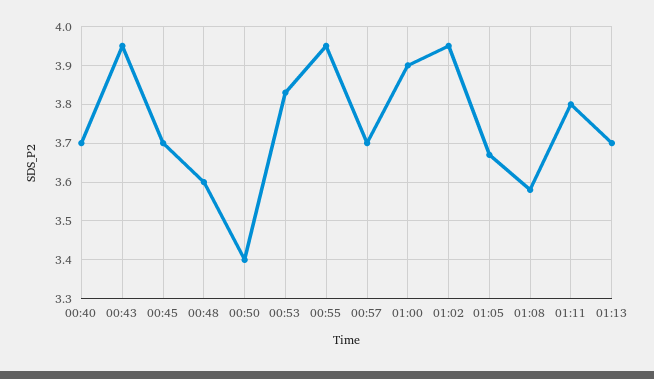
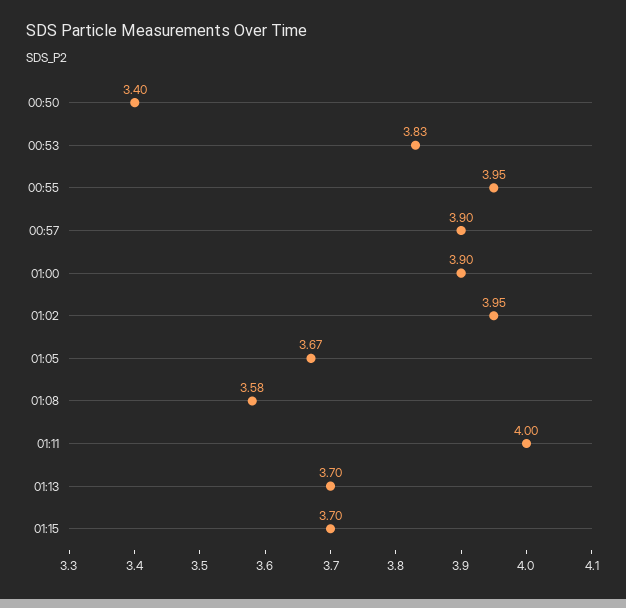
00:40: 3.7 -> none
00:43: 3.95 -> none
00:45: 3.7 -> none
00:48: 3.6 -> none
00:57: 3.7 -> 3.9
01:11: 3.8 -> 4
01:15: none -> 3.7

